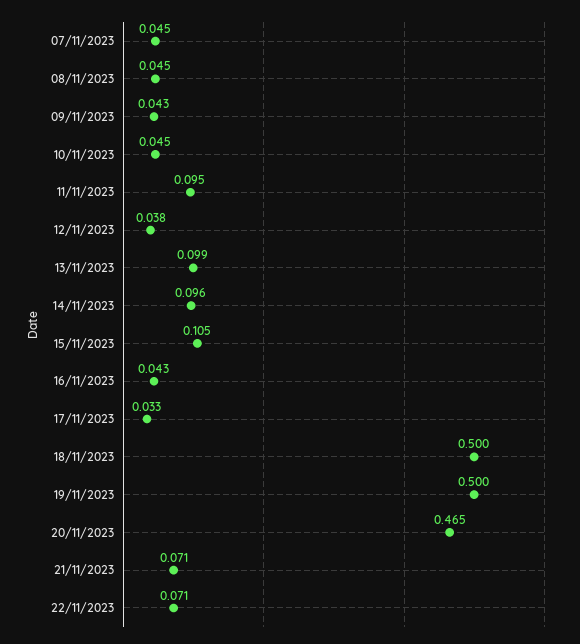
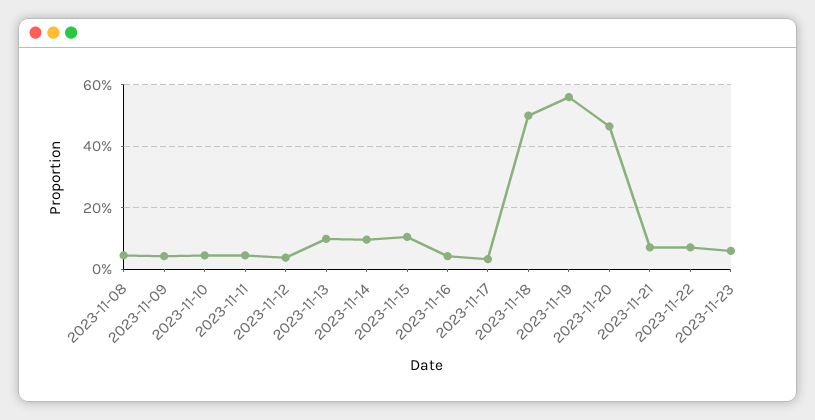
07/11/2023: 0.045 -> none
11/11/2023: 0.095 -> 0.04
19/11/2023: 0.5 -> 0.56
2023-11-23: none -> 0.06

